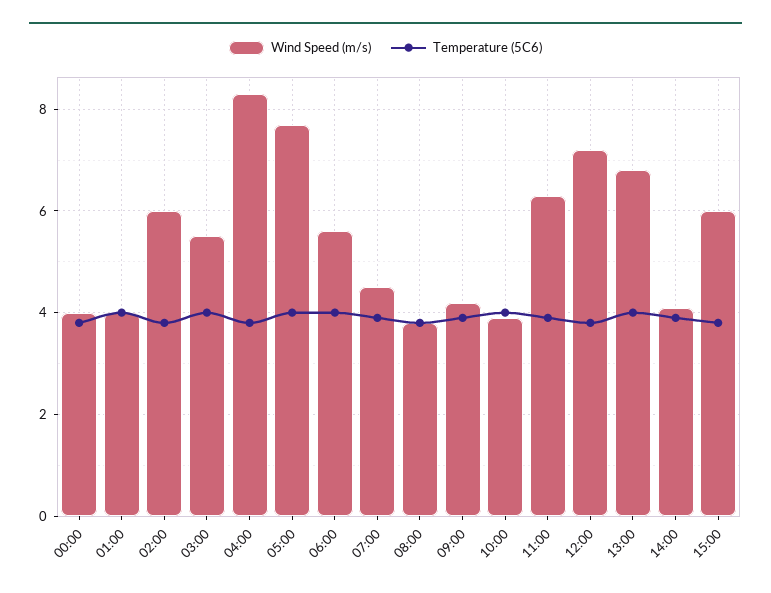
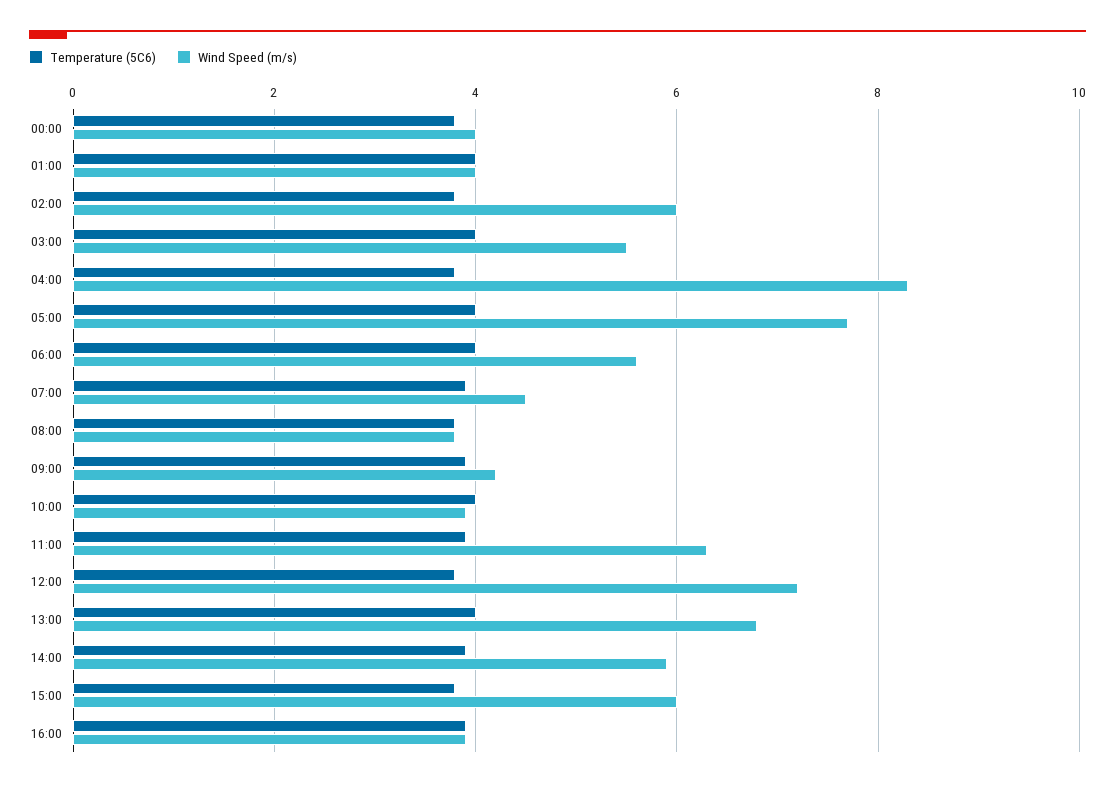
Wind Speed (m/s), 14:00: 4 -> 6
Temperature (5C6), 16:00: none -> 4
Wind Speed (m/s), 16:00: none -> 4

